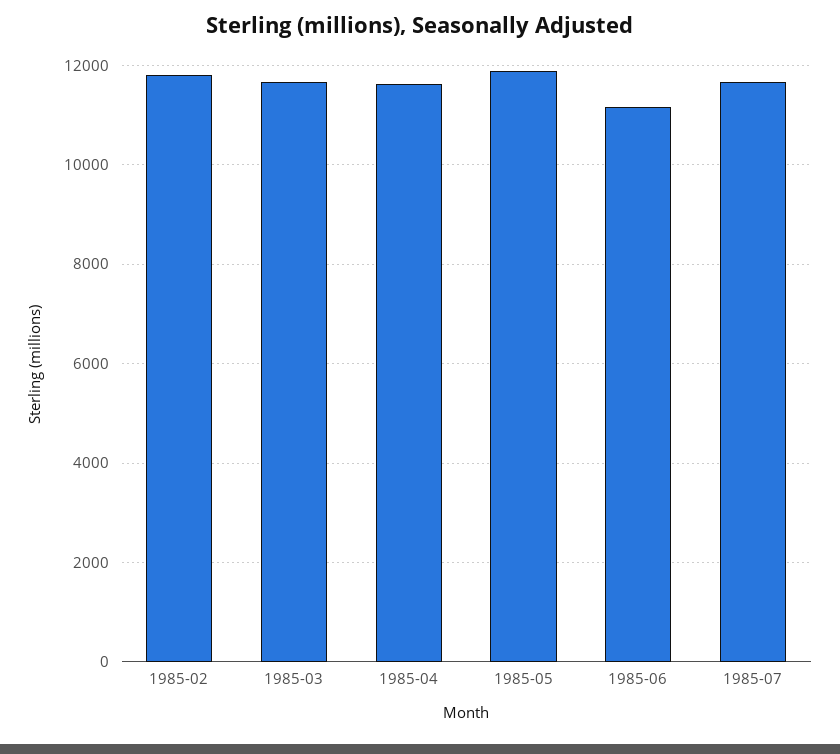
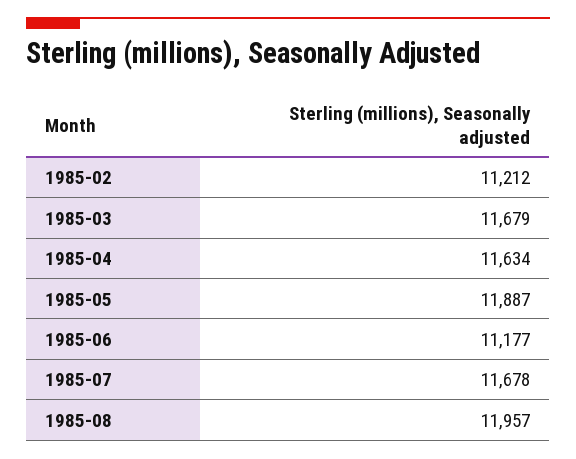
1985-02: 11800 -> 11212
1985-08: none -> 11957

